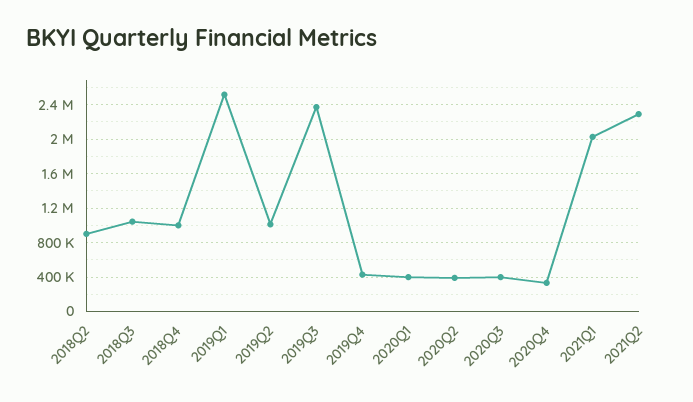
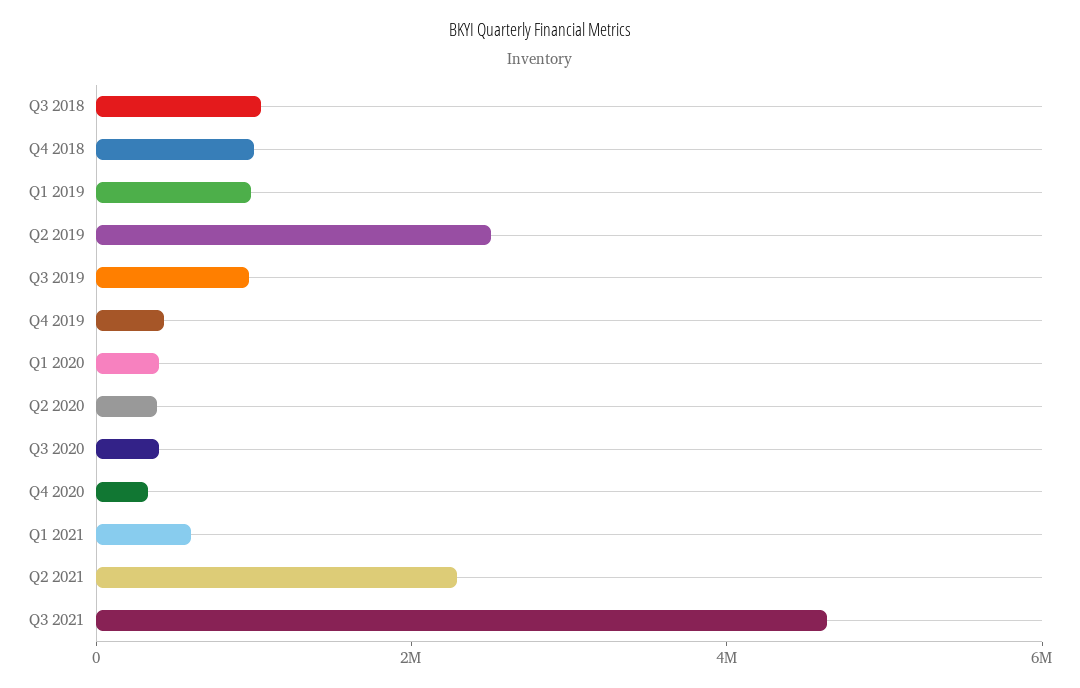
2018Q2: 900000 -> none
2019Q1: 2500000 -> 1000000
2019Q2: 1000000 -> 2500000
2019Q3: 2400000 -> 1000000
2021Q1: 2000000 -> 500000
Q3 2021: none -> 4500000

